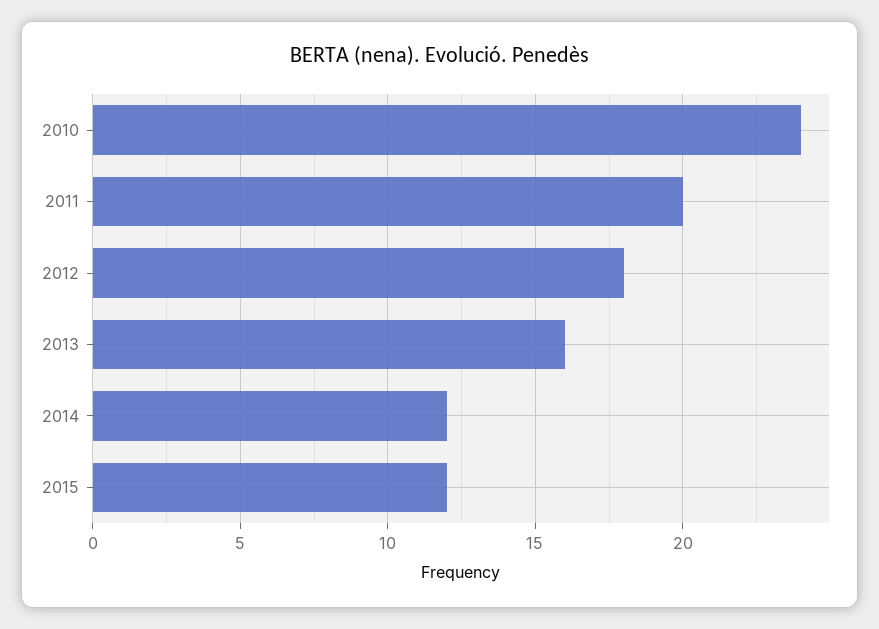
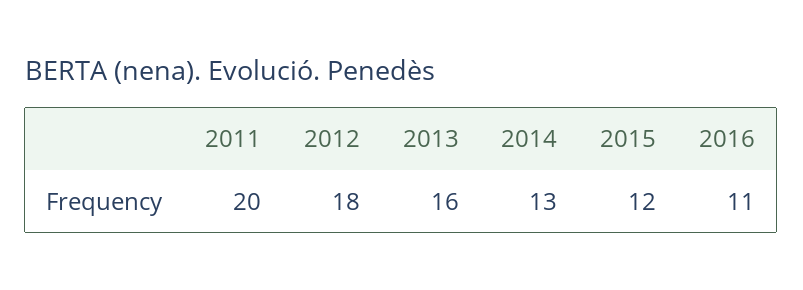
2010: 24 -> none
2014: 12 -> 13
2016: none -> 11

